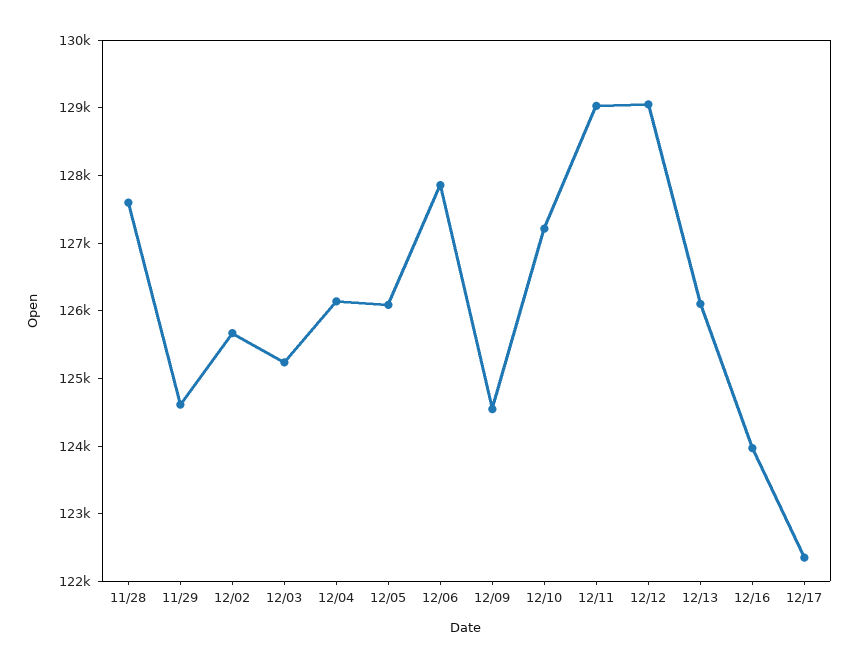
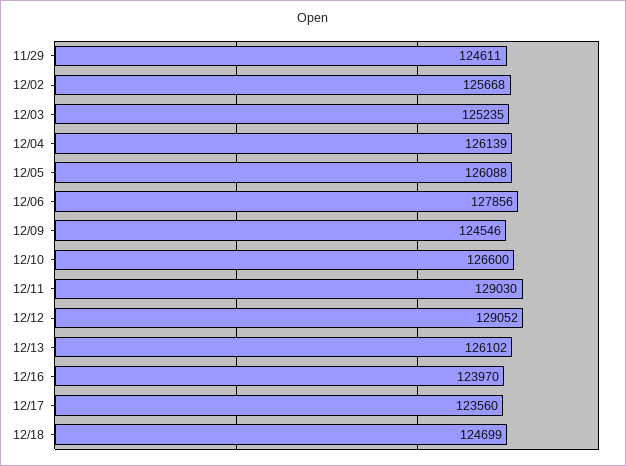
11/28: 127600 -> none
12/10: 127200 -> 126600
12/17: 122400 -> 123560
12/18: none -> 124699

